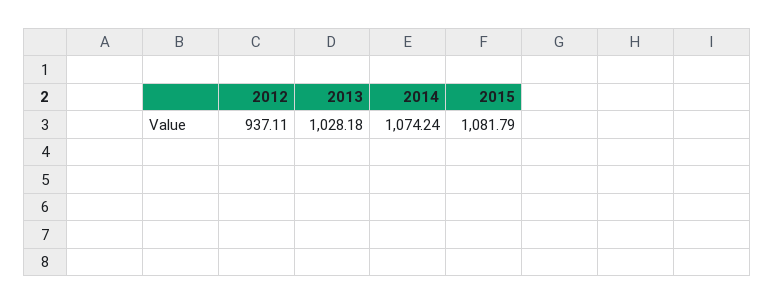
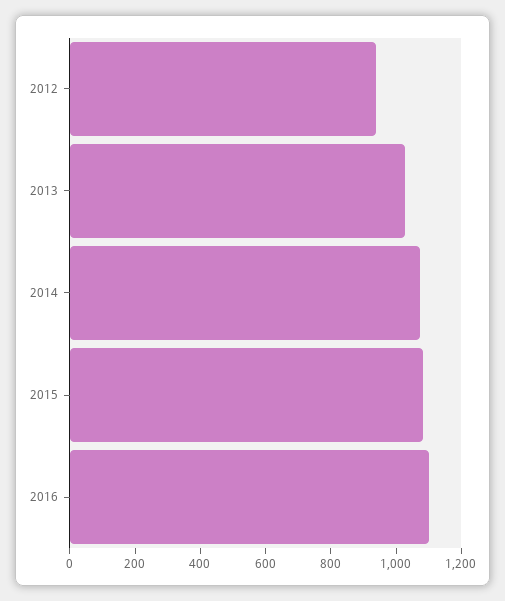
2016: none -> 1100

